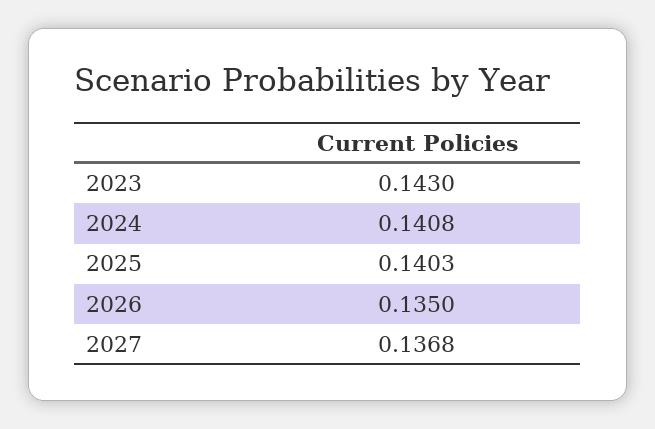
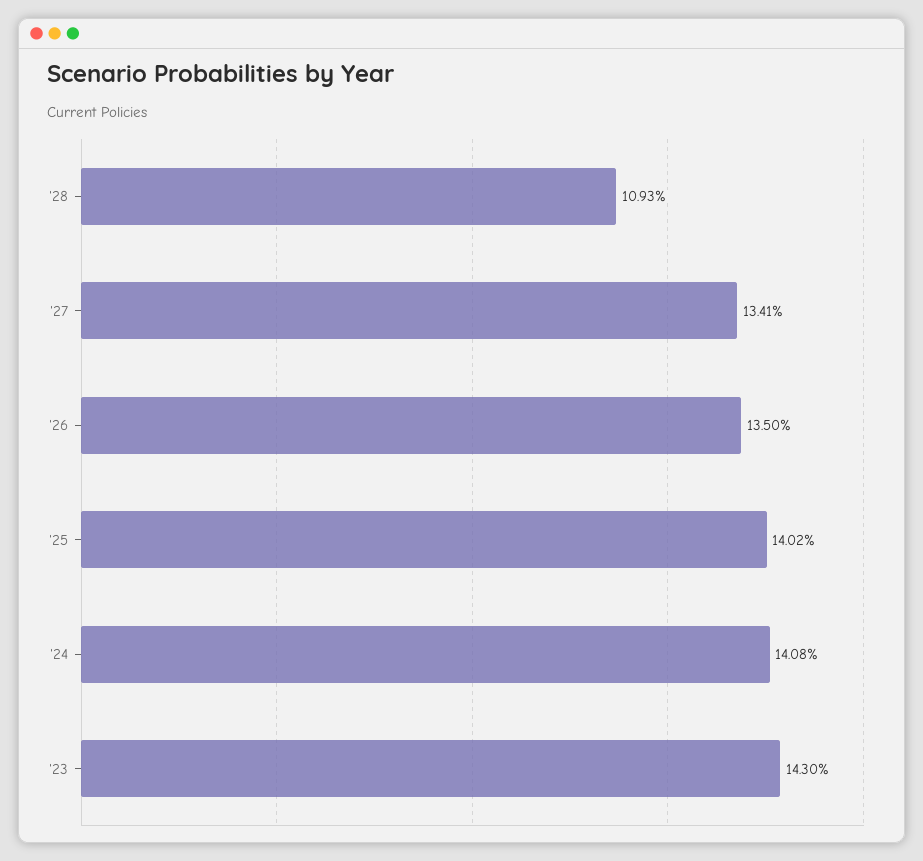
2025: 0.1403 -> 0.1402
2027: 0.1368 -> 0.1341
'28: none -> 0.1093

